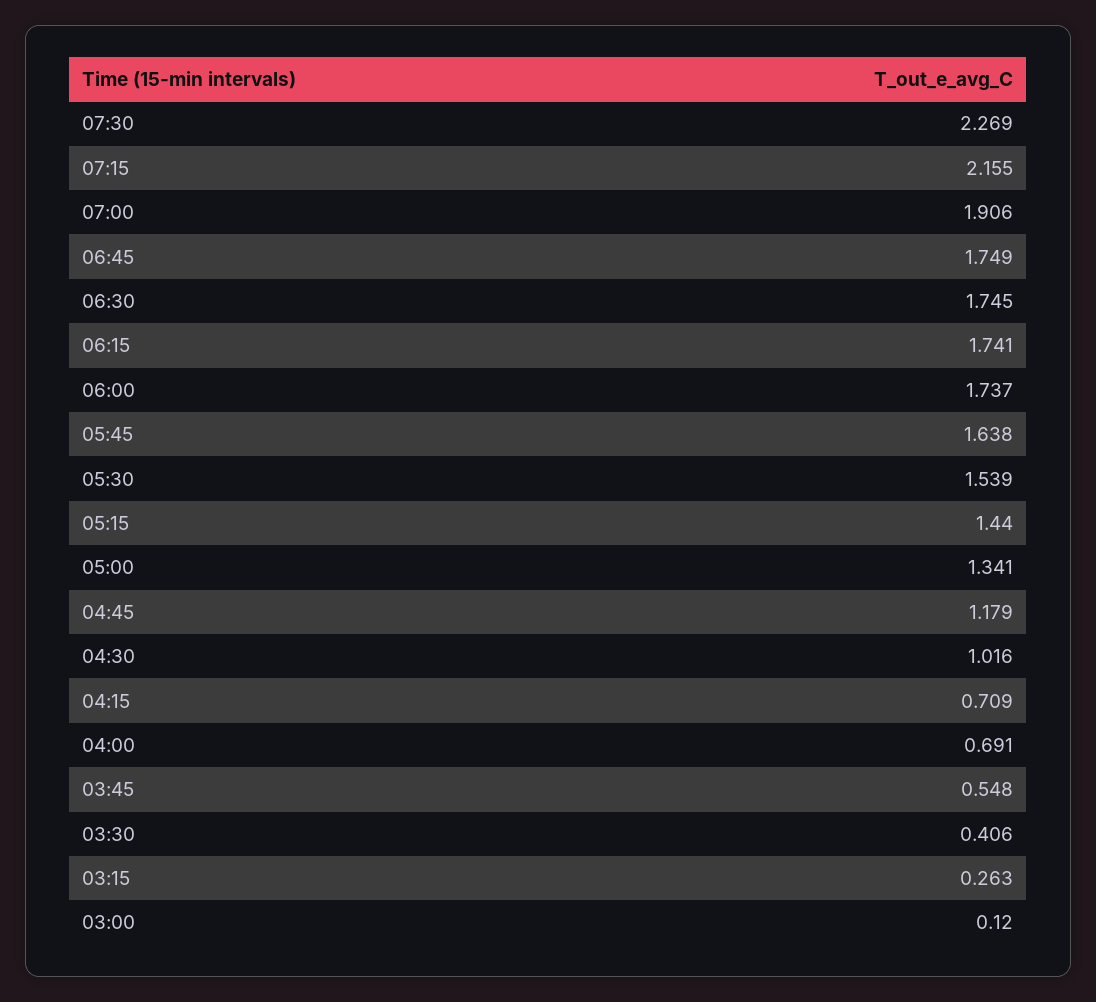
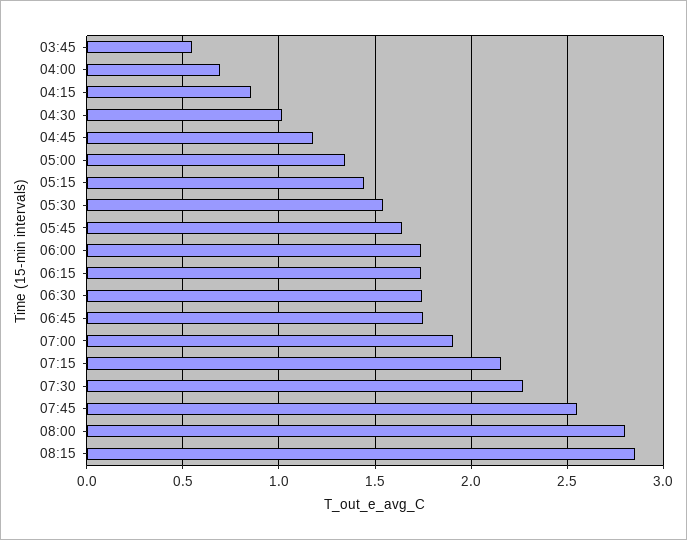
04:15: 0.709 -> 0.85
03:30: 0.406 -> none
03:15: 0.263 -> none
03:00: 0.12 -> none
07:45: none -> 2.55
08:00: none -> 2.8
08:15: none -> 2.85

